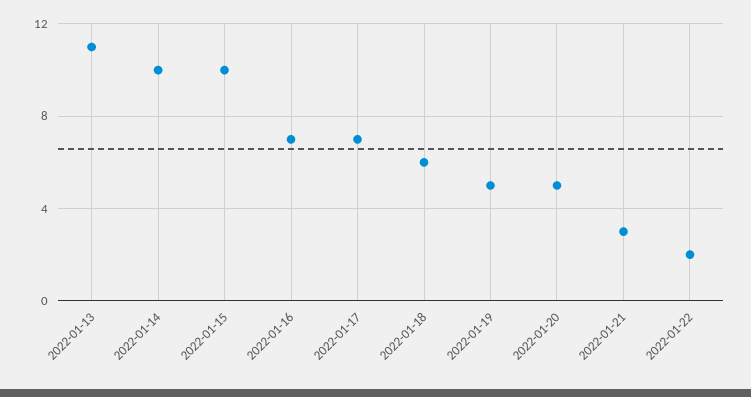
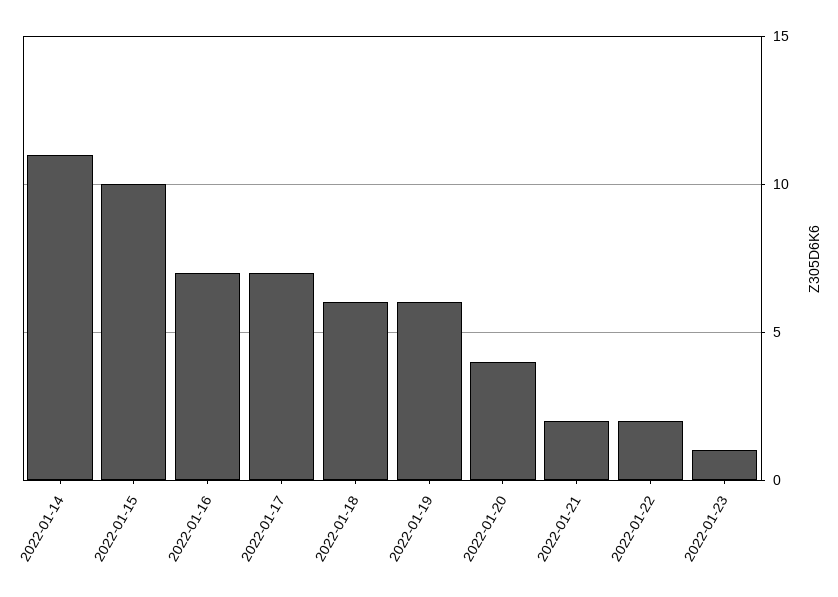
2022-01-13: 11 -> none
2022-01-14: 10 -> 11
2022-01-19: 5 -> 6
2022-01-20: 5 -> 4
2022-01-21: 3 -> 2
2022-01-23: none -> 1

